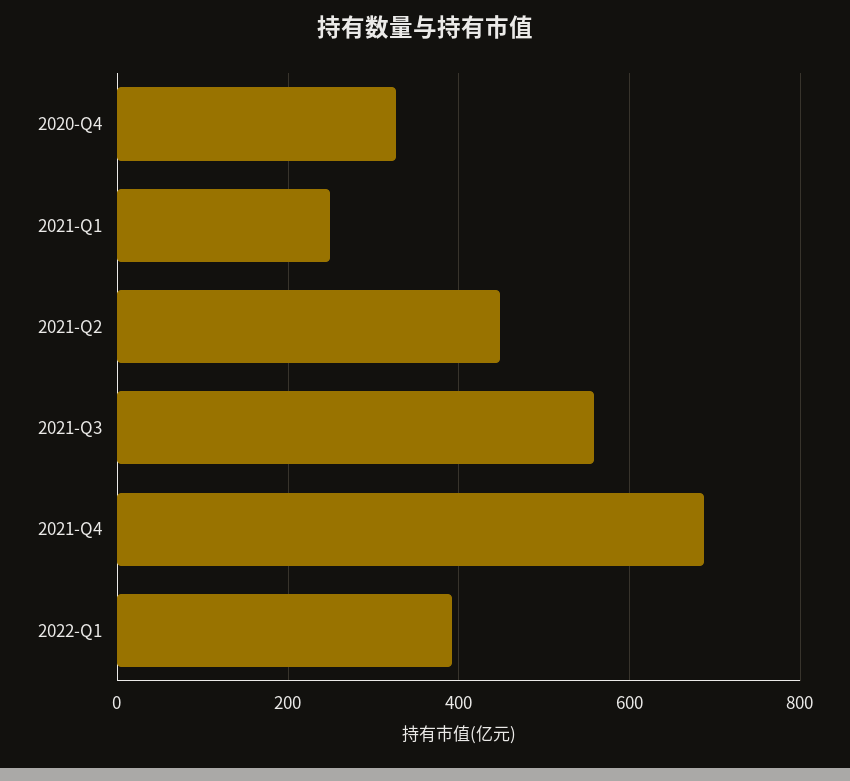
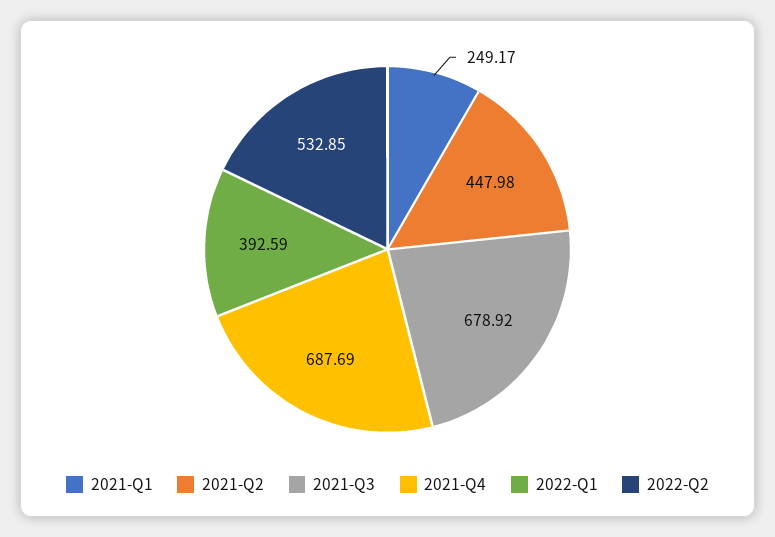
2020-Q4: 320 -> none
2021-Q3: 560 -> 678.92
2022-Q2: none -> 532.85

